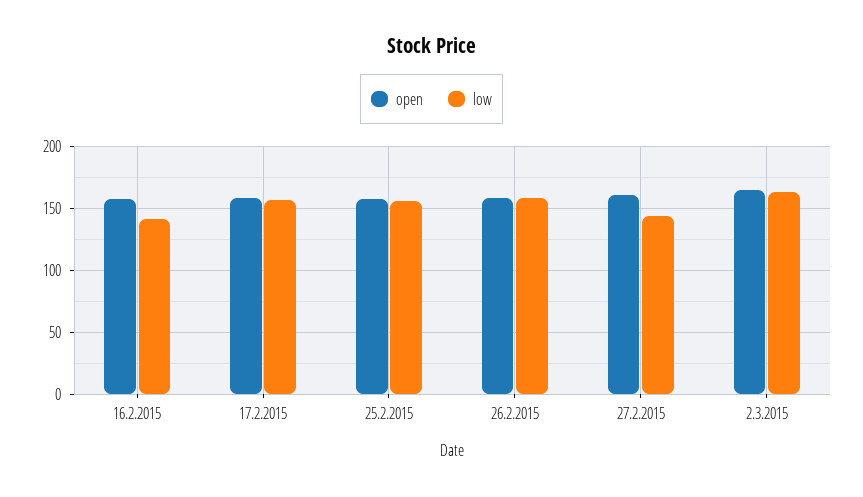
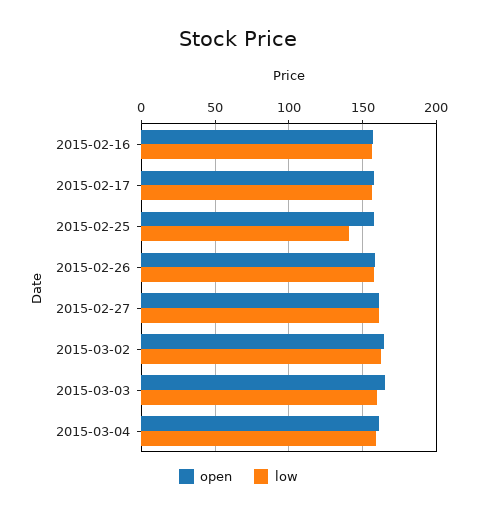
low, 16.2.2015: 140 -> 155
low, 25.2.2015: 155 -> 140
low, 27.2.2015: 145 -> 160
open, 2015-03-03: none -> 165
low, 2015-03-03: none -> 160
open, 2015-03-04: none -> 160
low, 2015-03-04: none -> 160

